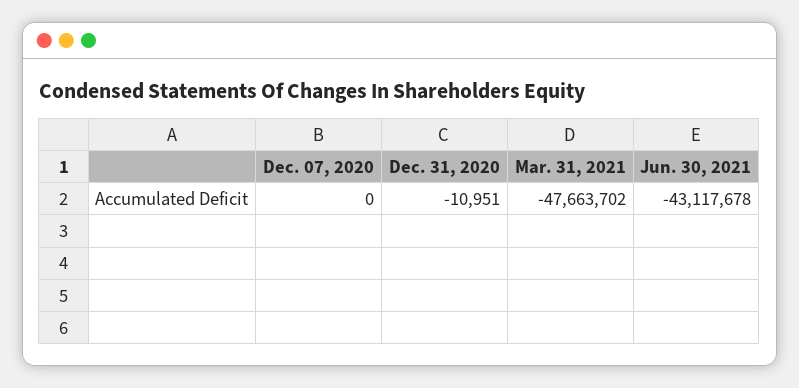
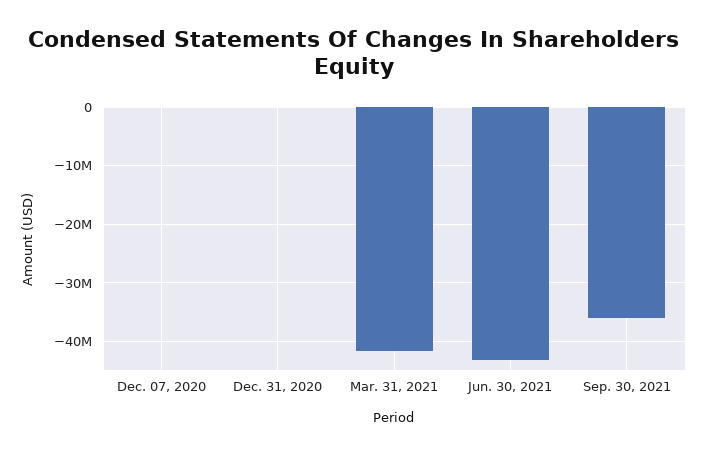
Mar. 31, 2021: -47663702 -> -42000000
Sep. 30, 2021: none -> -36000000

